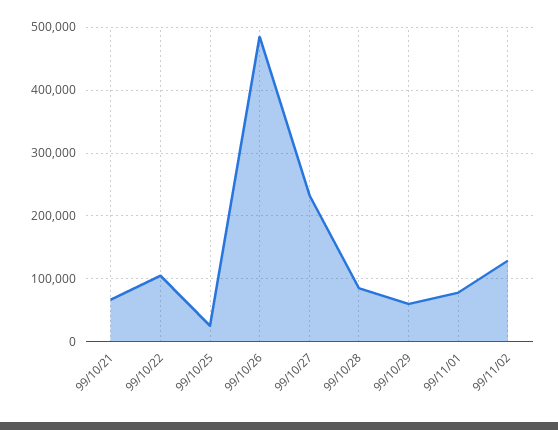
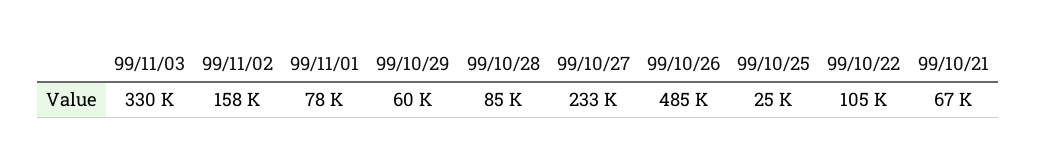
99/11/02: 130000 -> 158000
99/11/03: none -> 330000

